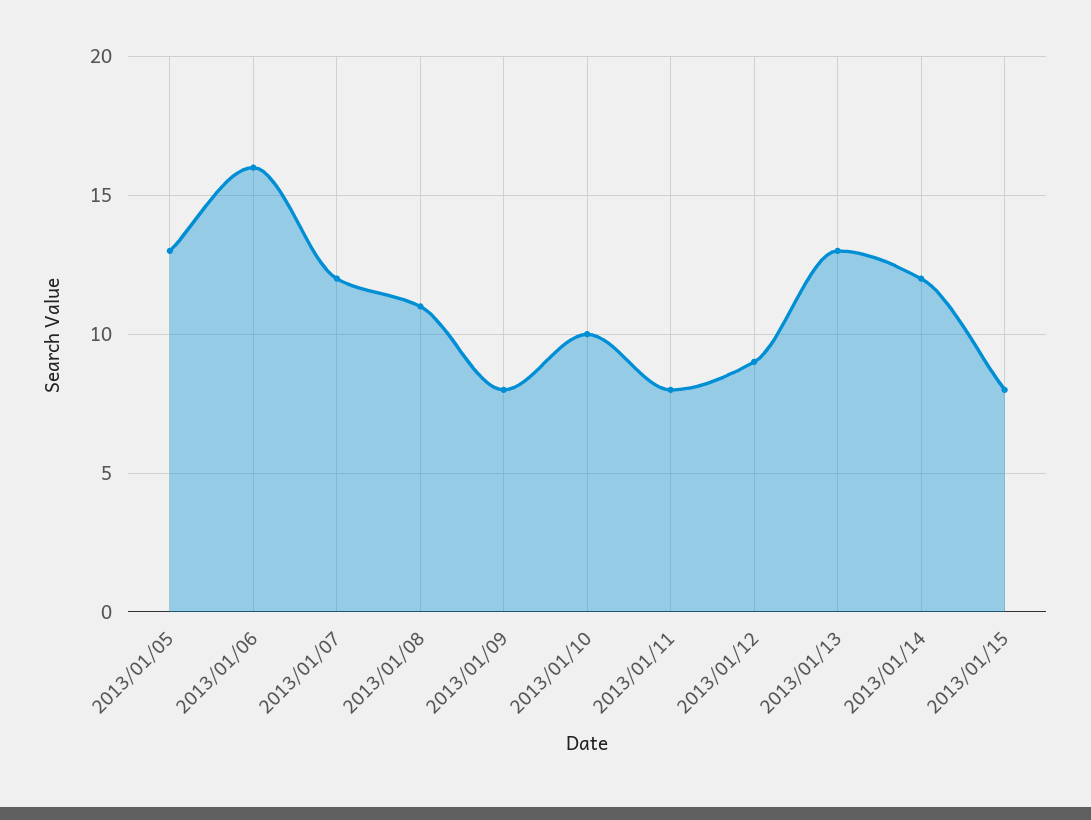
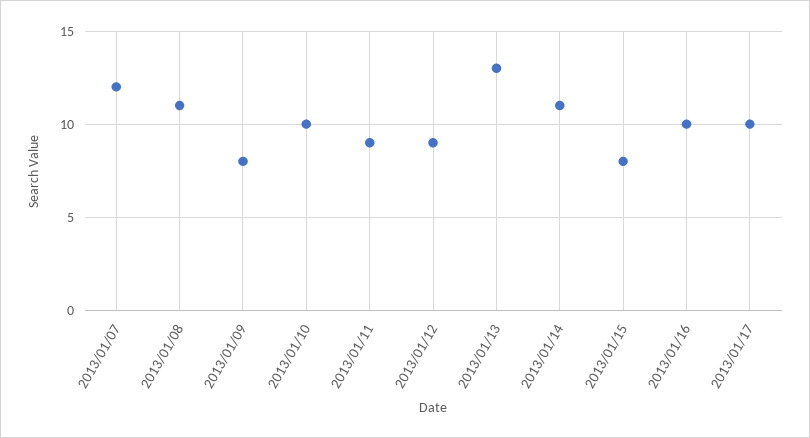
2013/01/05: 13 -> none
2013/01/06: 16 -> none
2013/01/11: 8 -> 9
2013/01/14: 12 -> 11
2013/01/16: none -> 10
2013/01/17: none -> 10

